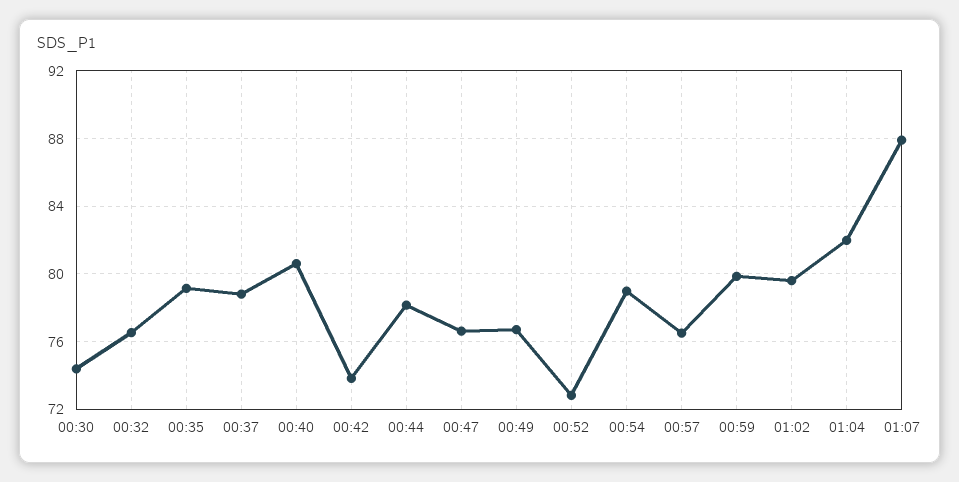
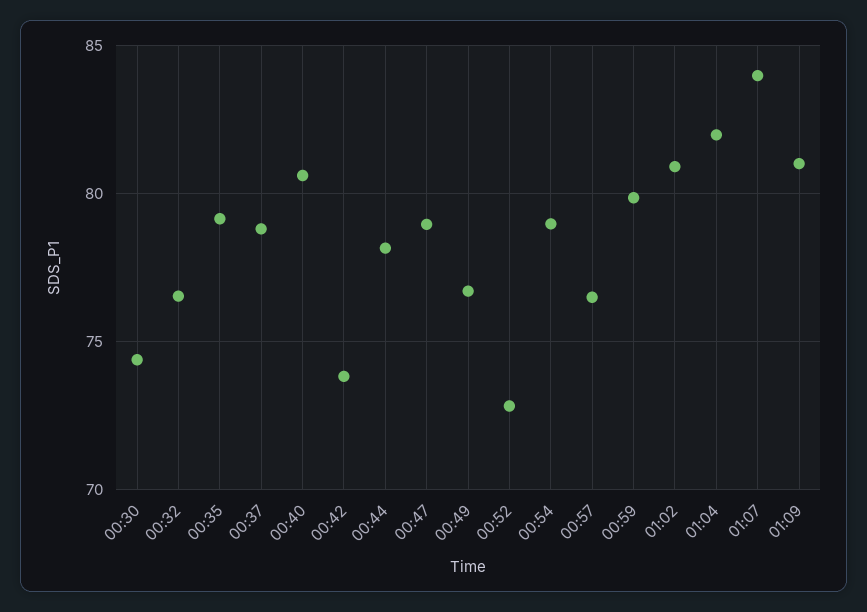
00:47: 76.5 -> 79
01:02: 79.5 -> 81
01:07: 88 -> 84
01:09: none -> 81

